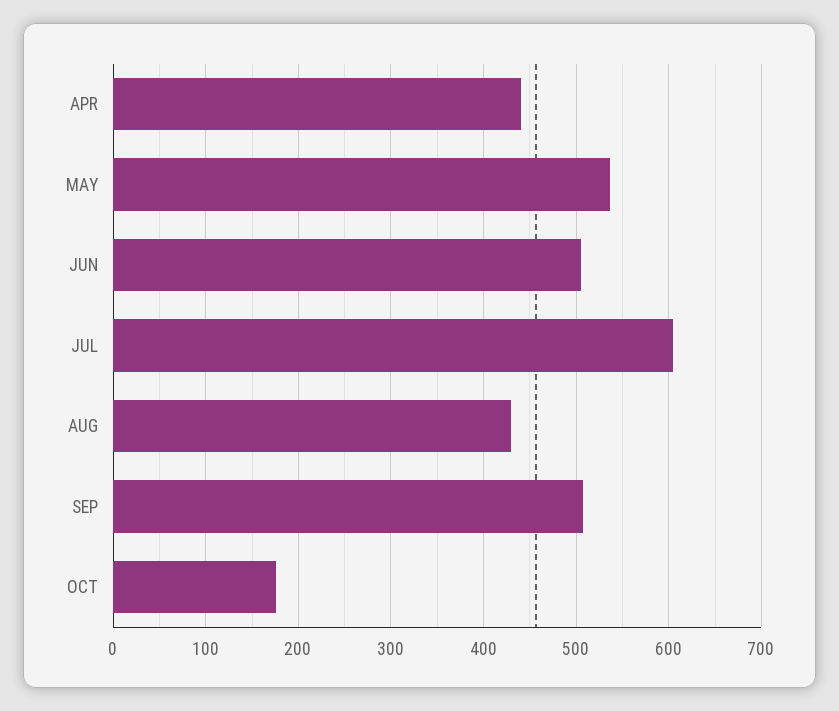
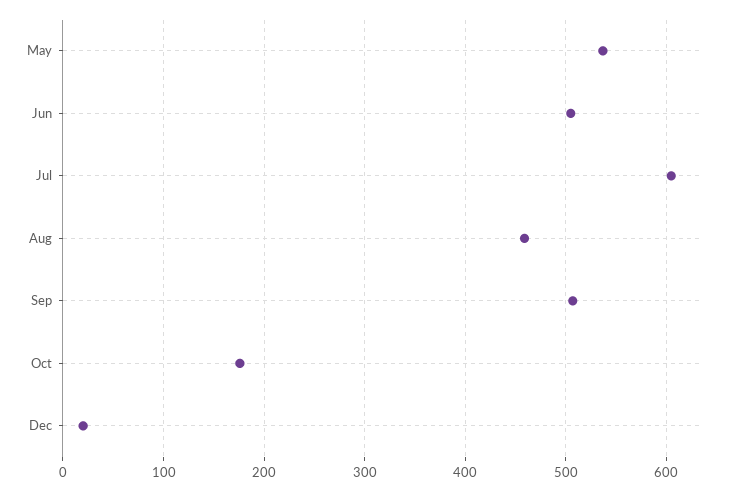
APR: 440 -> none
AUG: 430 -> 460
Dec: none -> 20

